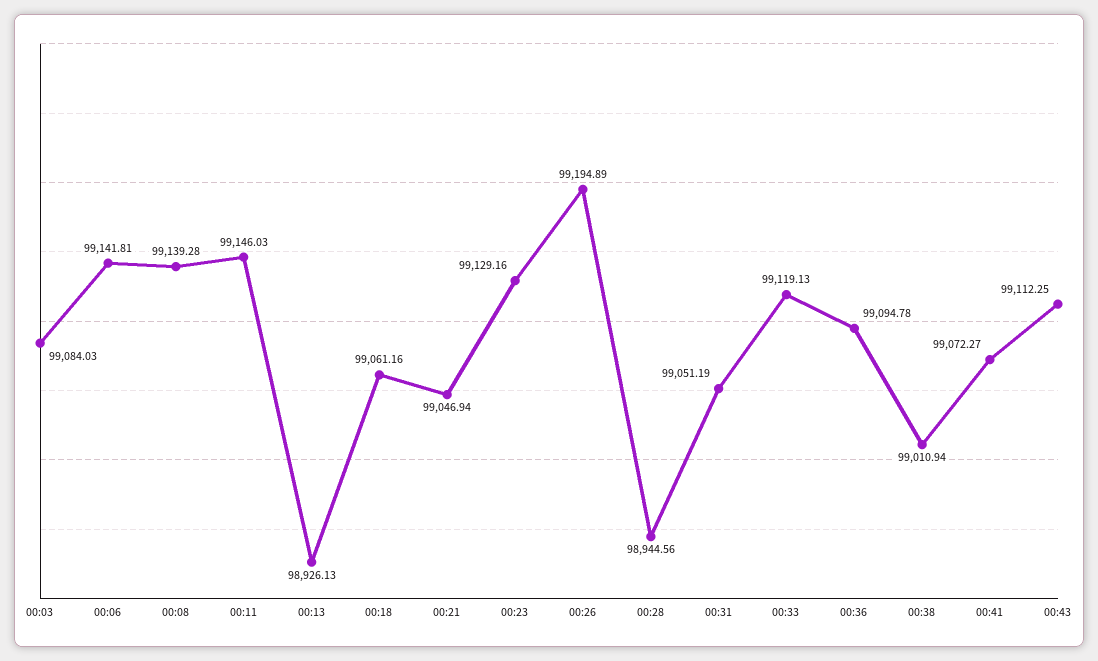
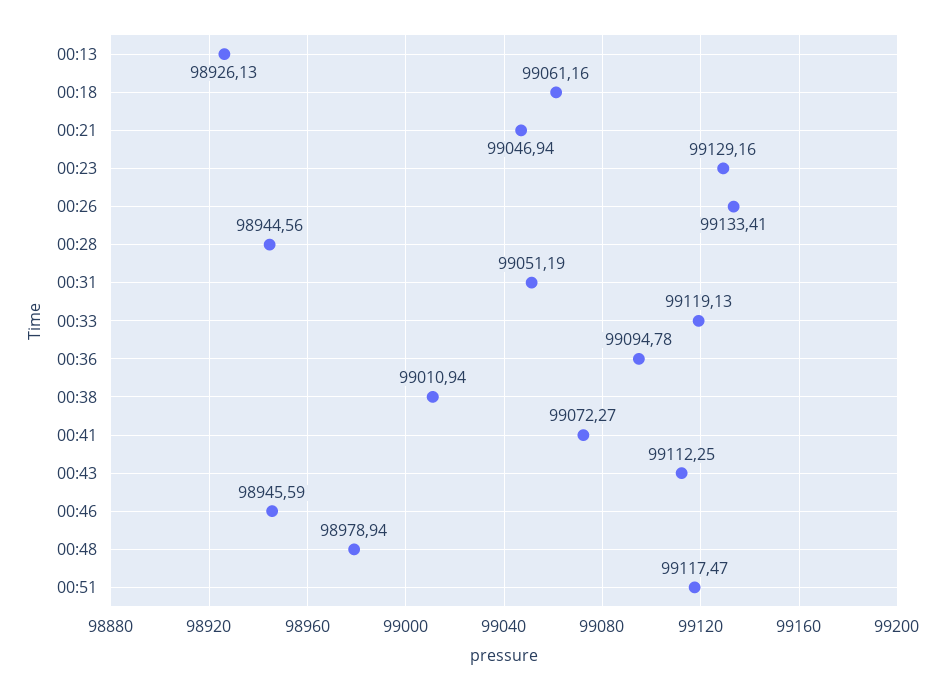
00:03: 99084.03 -> none
00:06: 99141.81 -> none
00:08: 99139.28 -> none
00:11: 99146.03 -> none
00:26: 99194.89 -> 99133.41
00:46: none -> 98945.59
00:48: none -> 98978.94
00:51: none -> 99117.47

